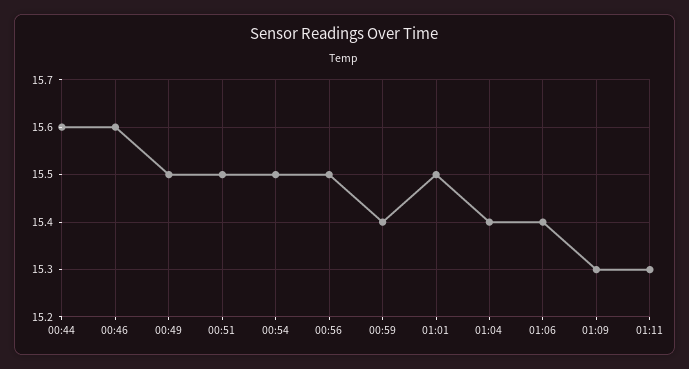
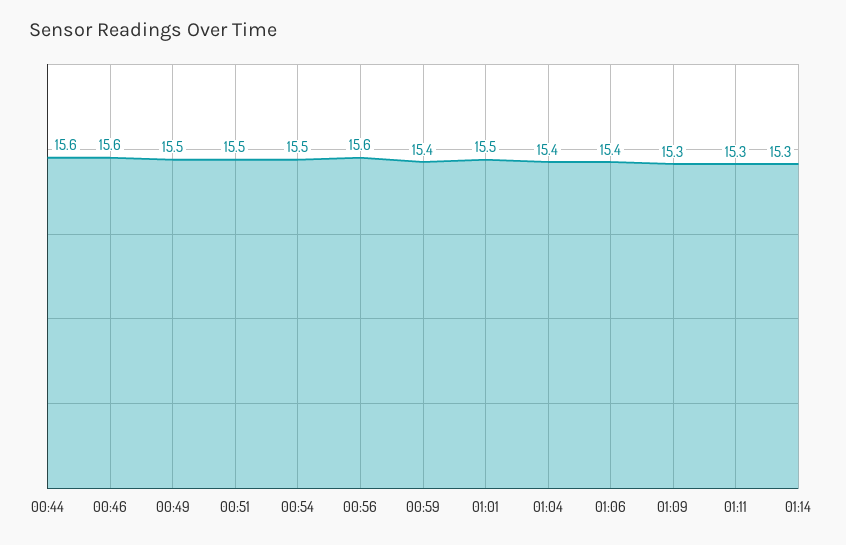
00:56: 15.5 -> 15.6
01:14: none -> 15.3

